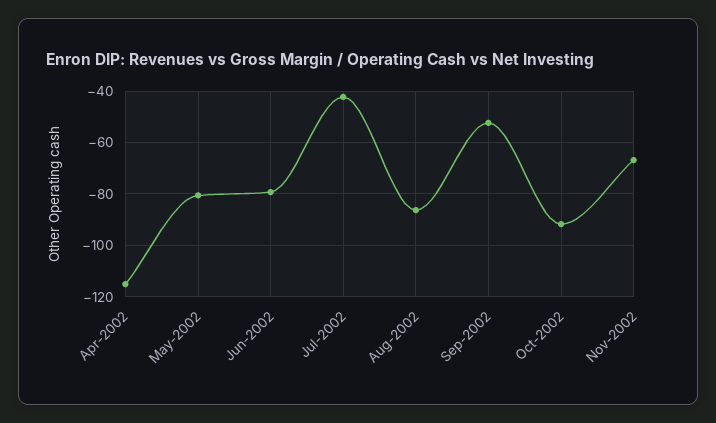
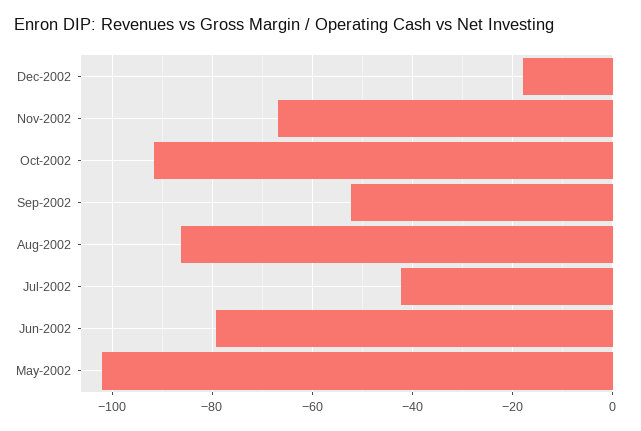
Apr-2002: -115 -> none
May-2002: -80 -> -102
Dec-2002: none -> -18

